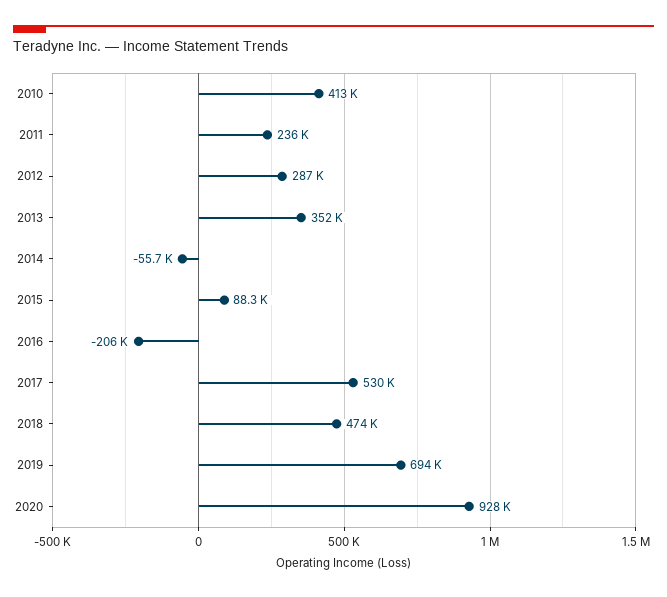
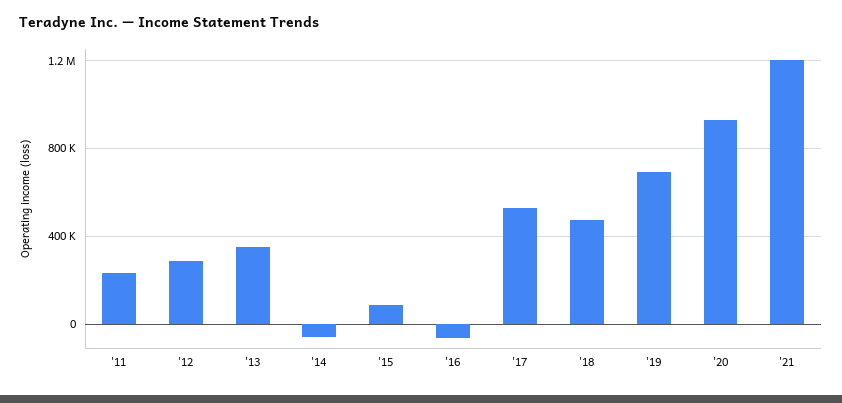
2010: 413000 -> none
2016: -206000 -> -50000
'21: none -> 1200000

